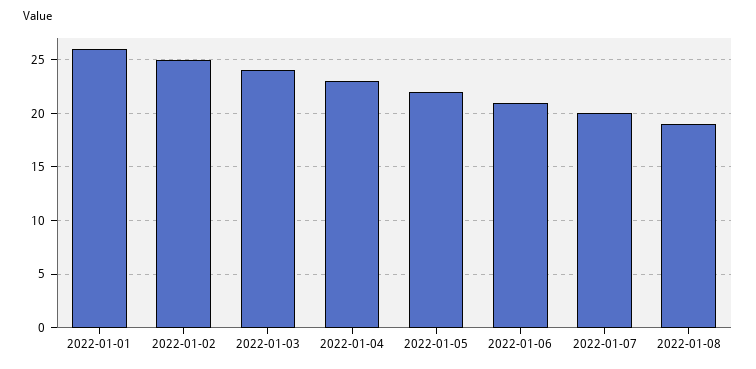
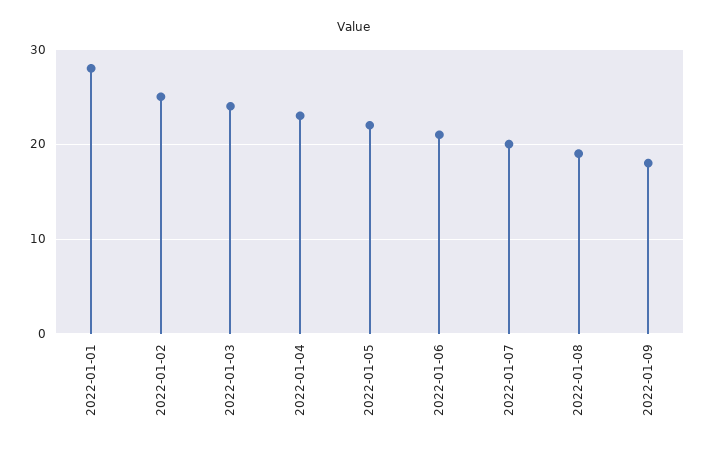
2022-01-01: 26 -> 28
2022-01-09: none -> 18

